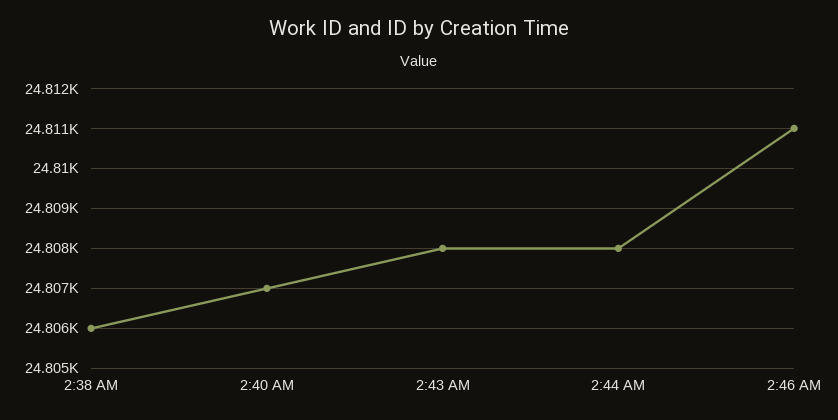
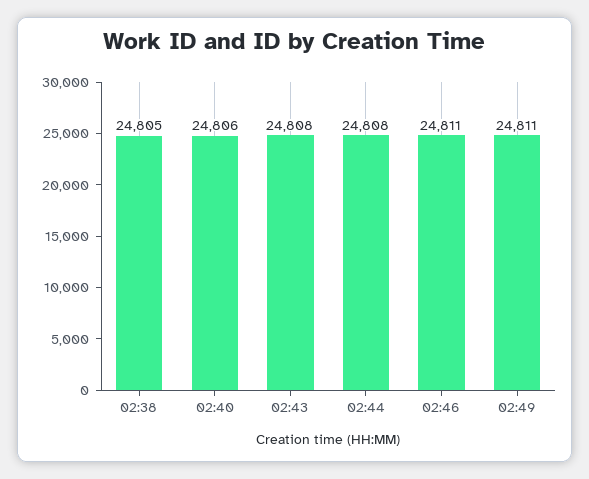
2:38 AM: 24806 -> 24805
2:40 AM: 24807 -> 24806
02:49: none -> 24811

